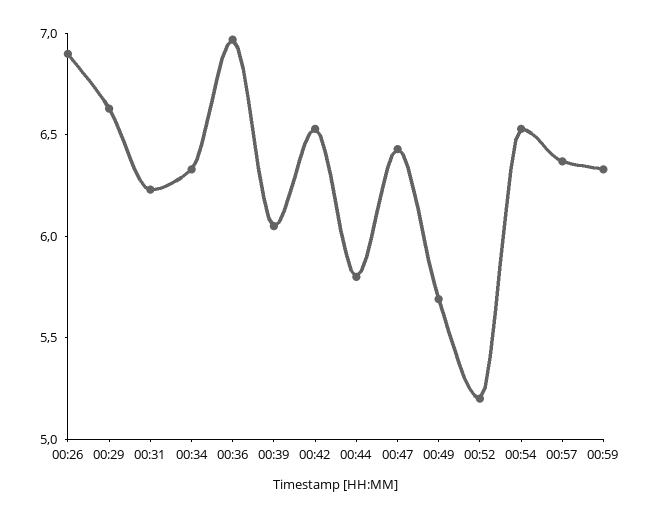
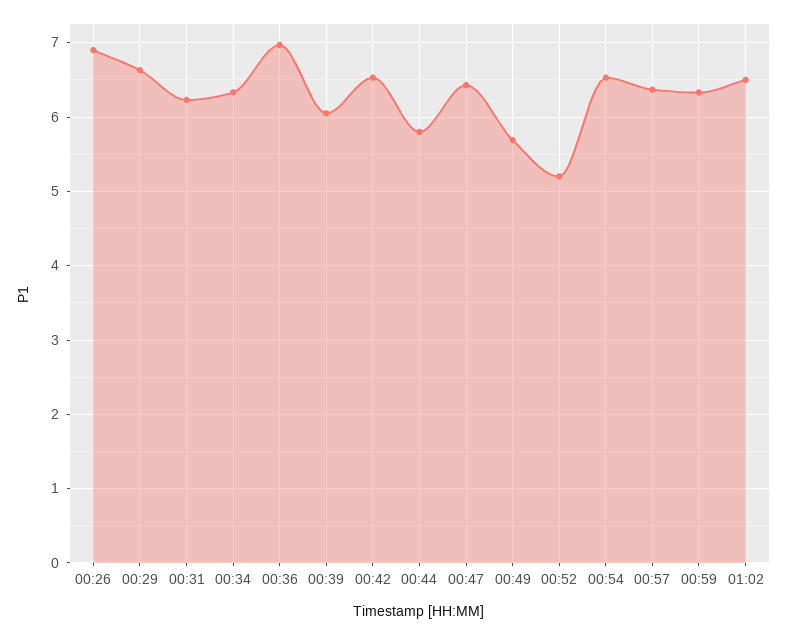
01:02: none -> 6.5

